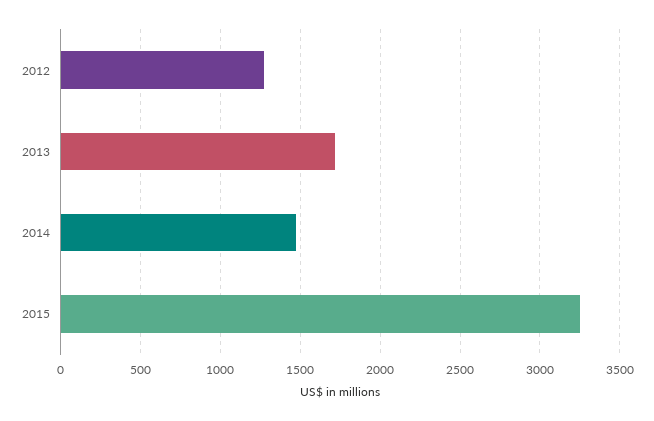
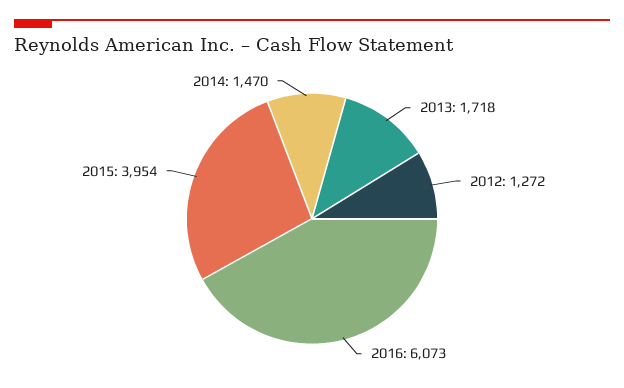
2015: 3250 -> 3954
2016: none -> 6073

